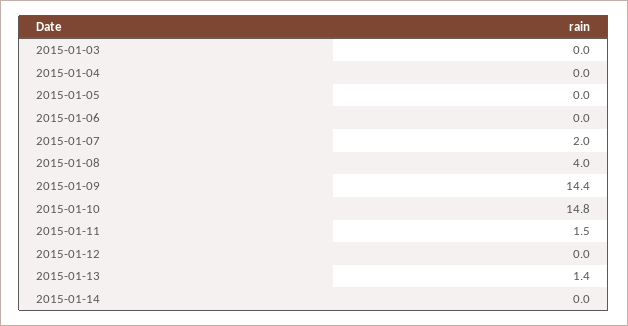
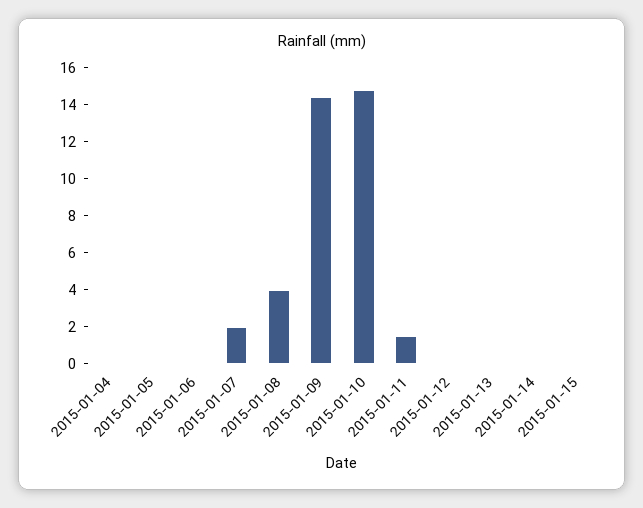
2015-01-03: 0 -> none
2015-01-13: 1.4 -> 0
2015-01-15: none -> 0

